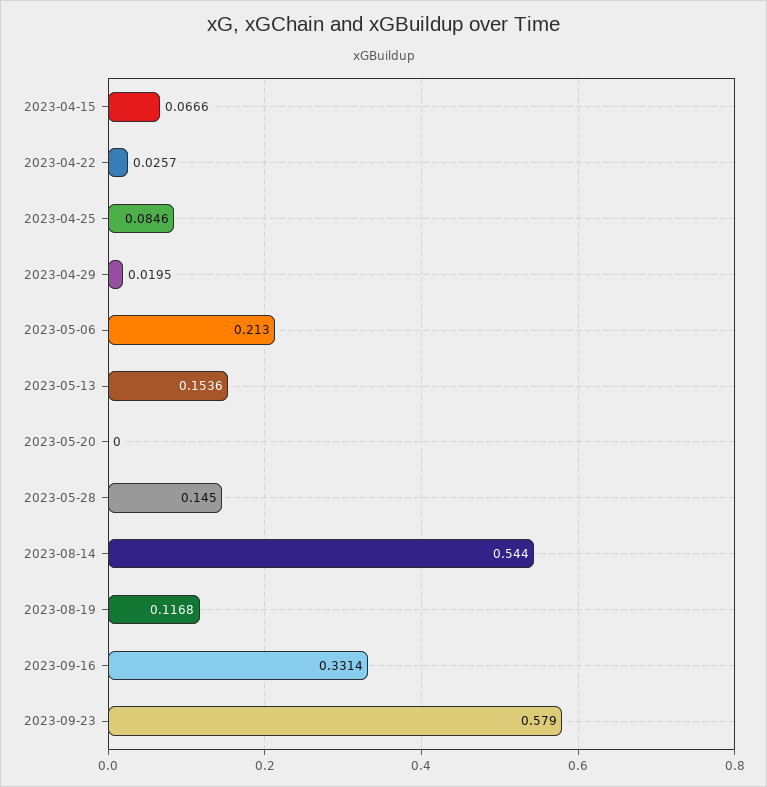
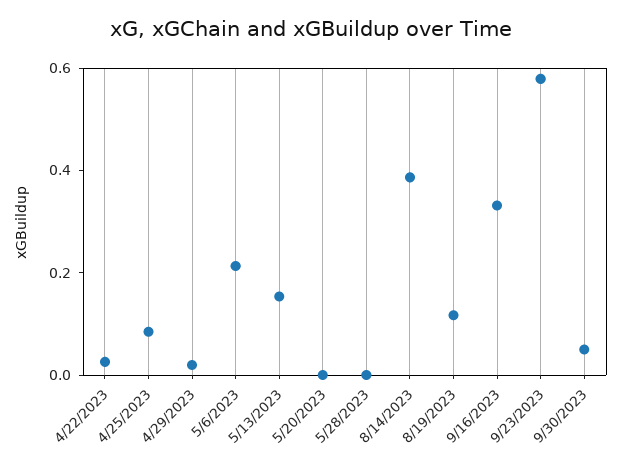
2023-04-15: 0.0666 -> none
2023-05-28: 0.145 -> 0
2023-08-14: 0.544 -> 0.4
9/30/2023: none -> 0.05

